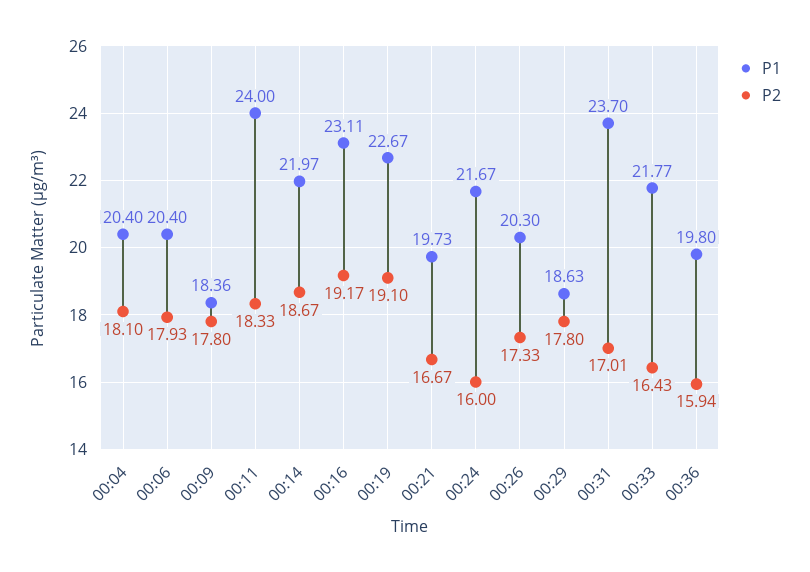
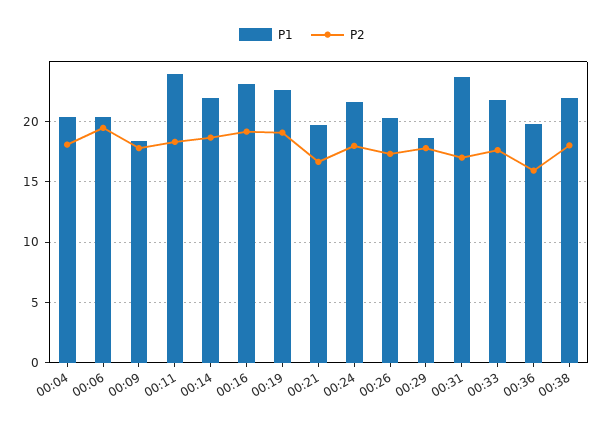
P2, 00:06: 17.93 -> 19.5
P2, 00:24: 16 -> 18
P2, 00:33: 16.43 -> 17.5
P1, 00:38: none -> 22
P2, 00:38: none -> 18

